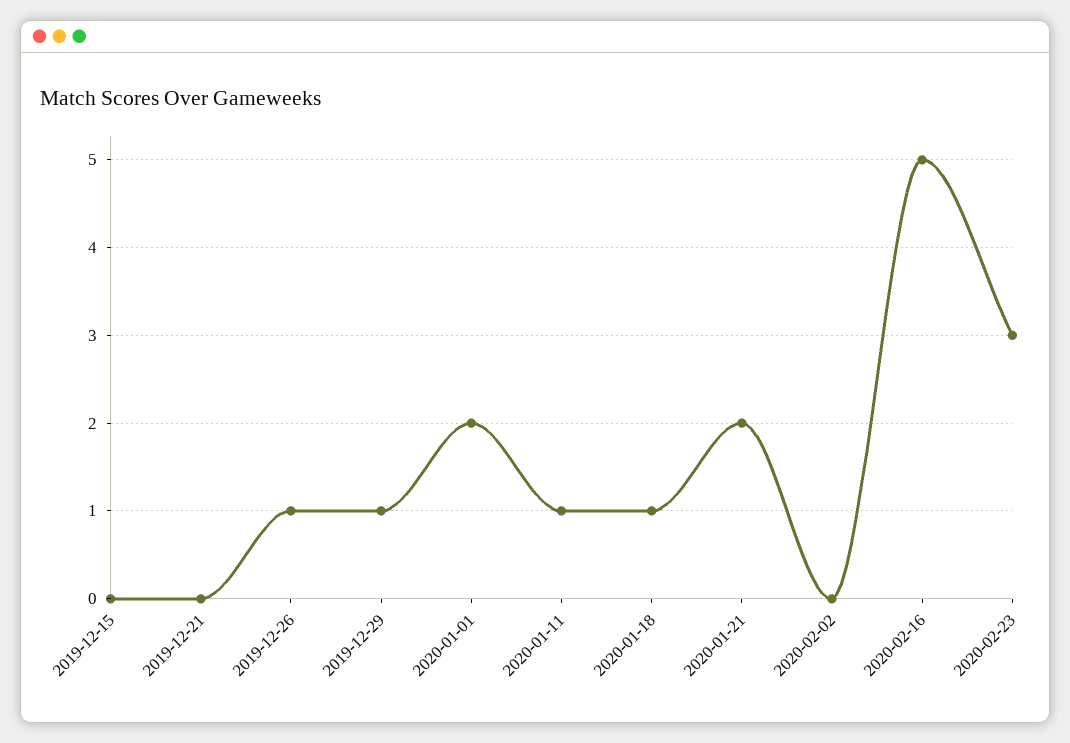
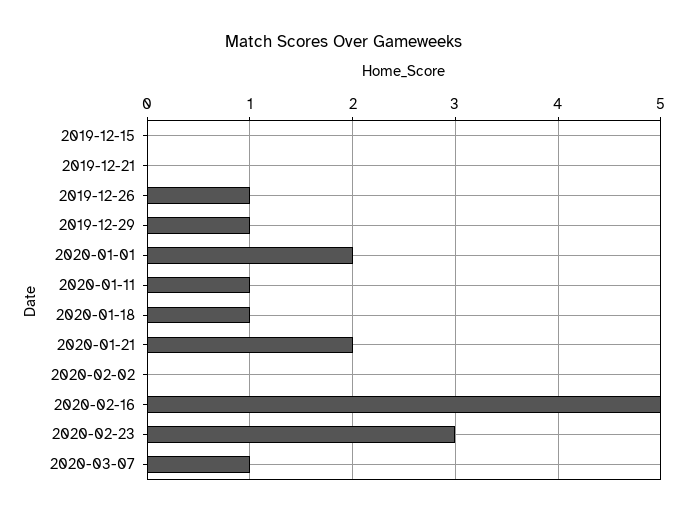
2020-03-07: none -> 1

